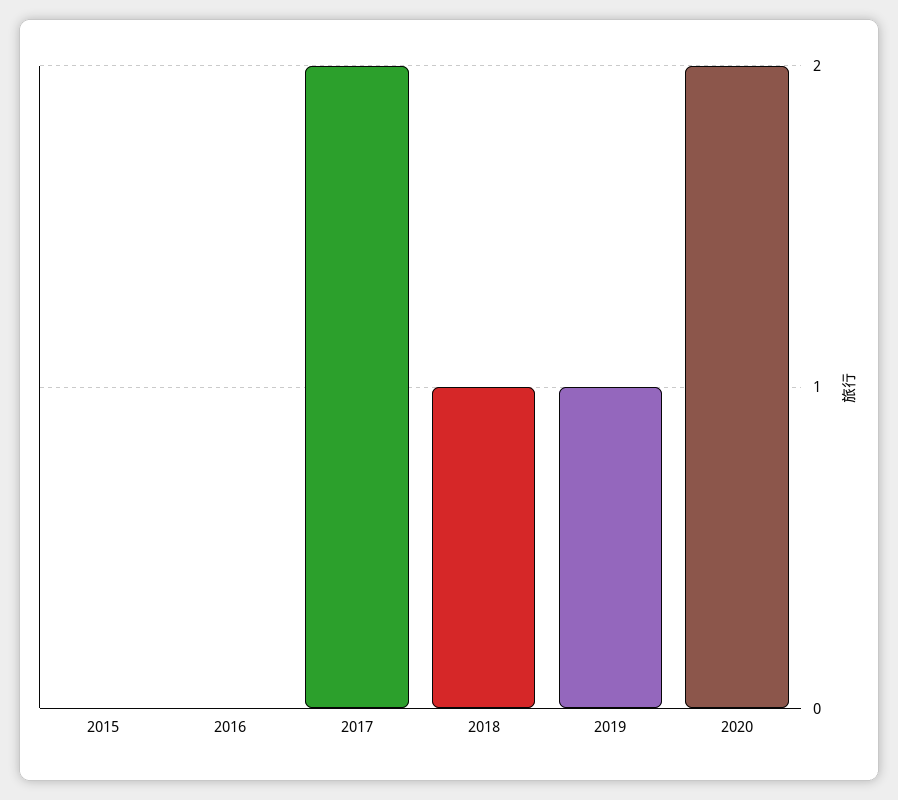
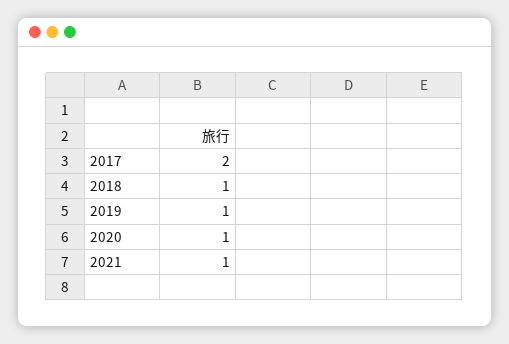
2015: 0 -> none
2016: 0 -> none
2020: 2 -> 1
2021: none -> 1

